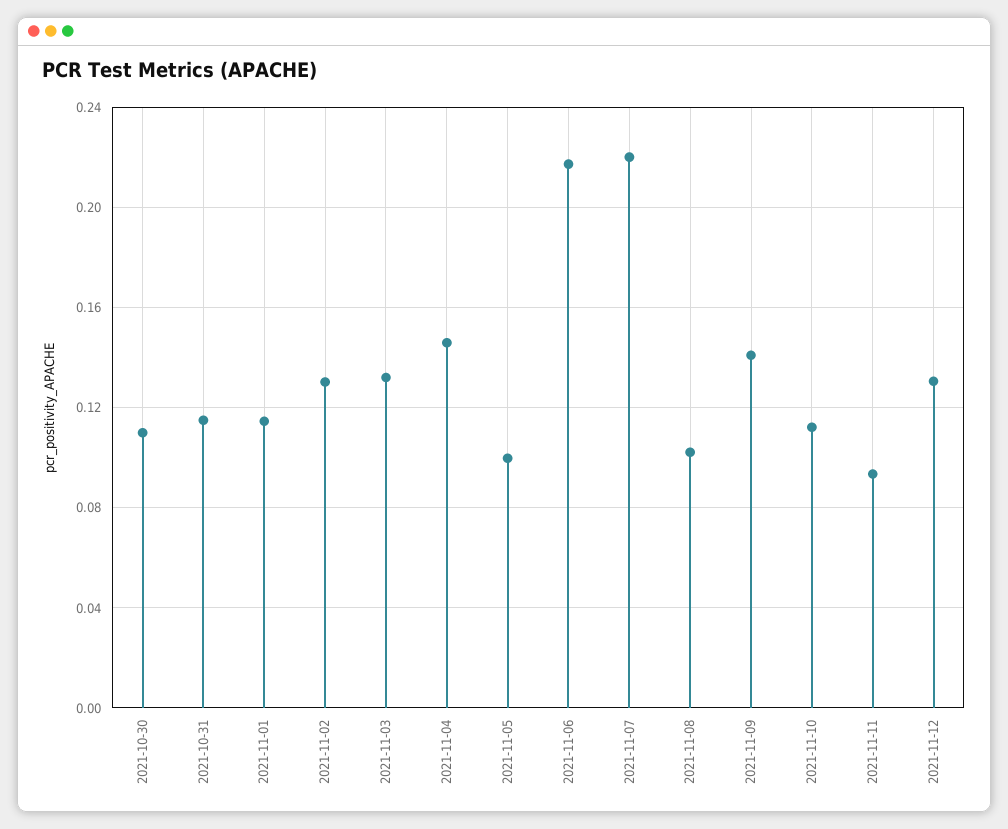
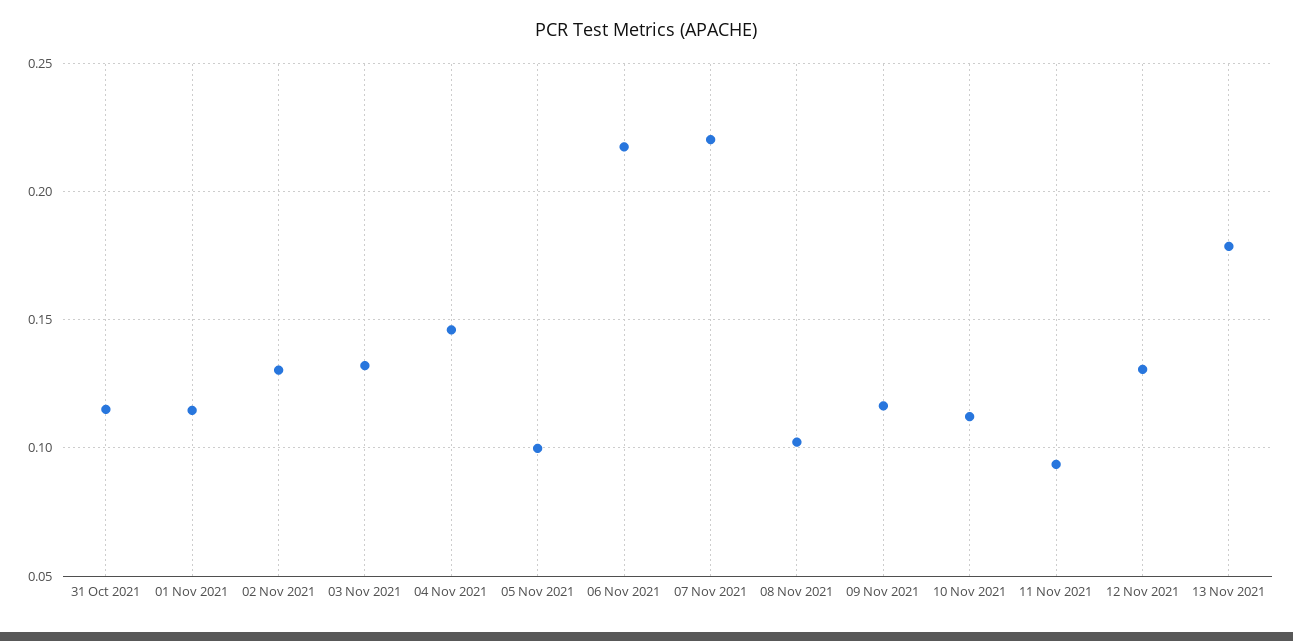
2021-10-30: 0.11 -> none
2021-11-09: 0.14 -> 0.115
13 Nov 2021: none -> 0.18

